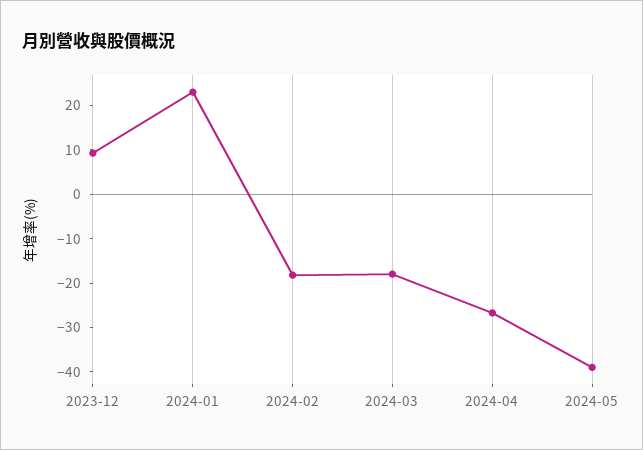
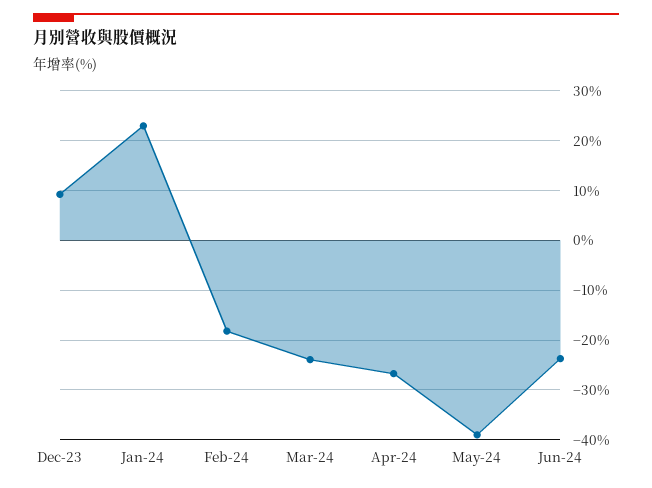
2024-03: -18 -> -24
Jun-24: none -> -24

